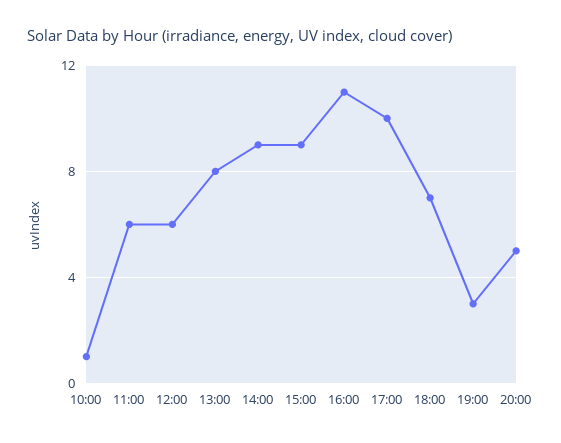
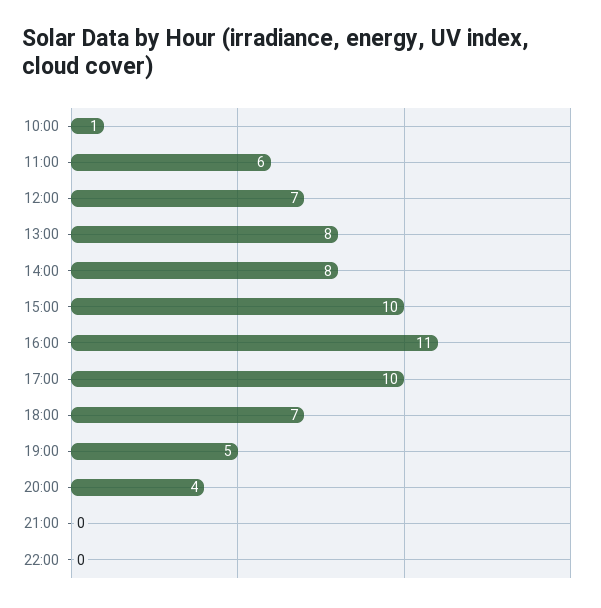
12:00: 6 -> 7
14:00: 9 -> 8
15:00: 9 -> 10
19:00: 3 -> 5
20:00: 5 -> 4
21:00: none -> 0
22:00: none -> 0

